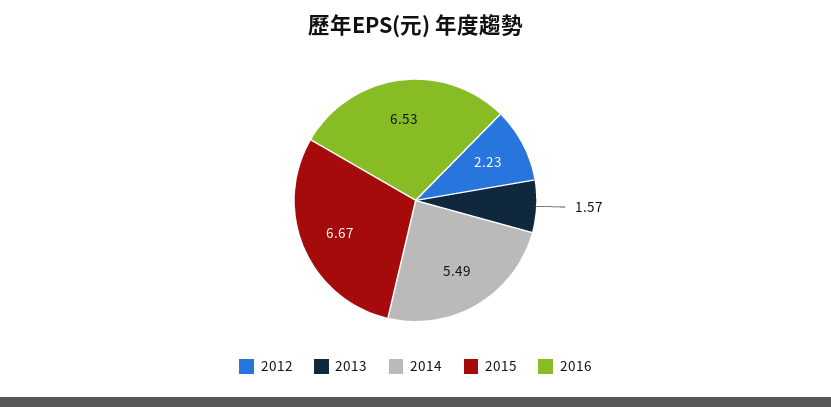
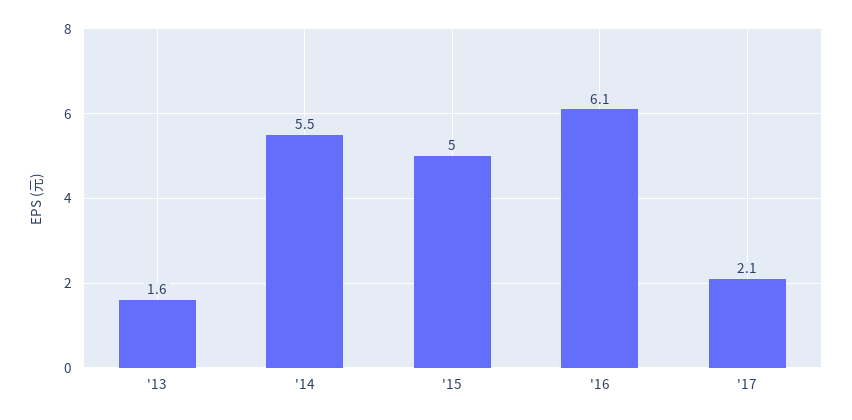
2012: 2.23 -> none
2015: 6.67 -> 5
2016: 6.53 -> 6.1
'17: none -> 2.1

